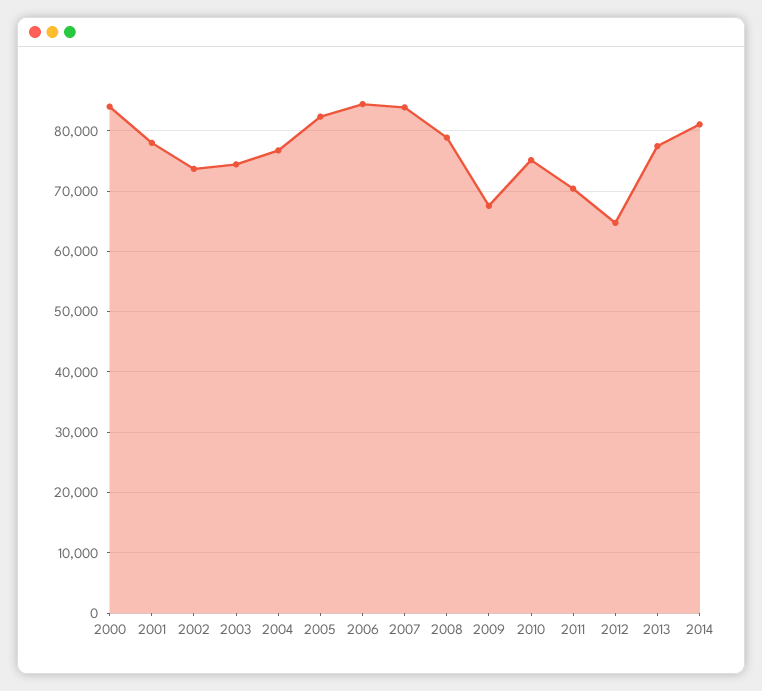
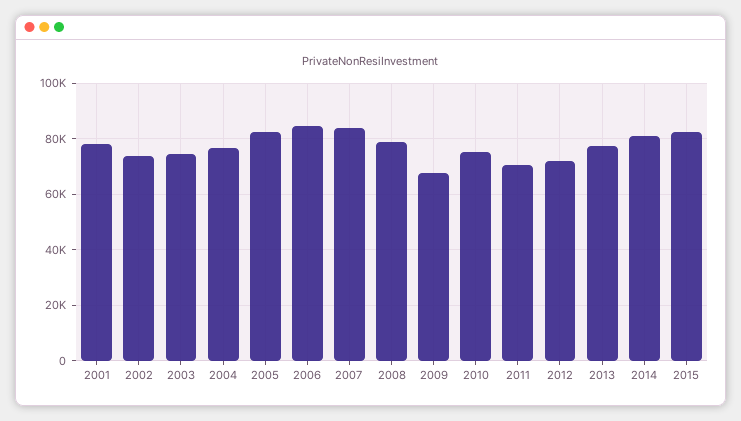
2000: 84000 -> none
2012: 65000 -> 72500
2015: none -> 82500

